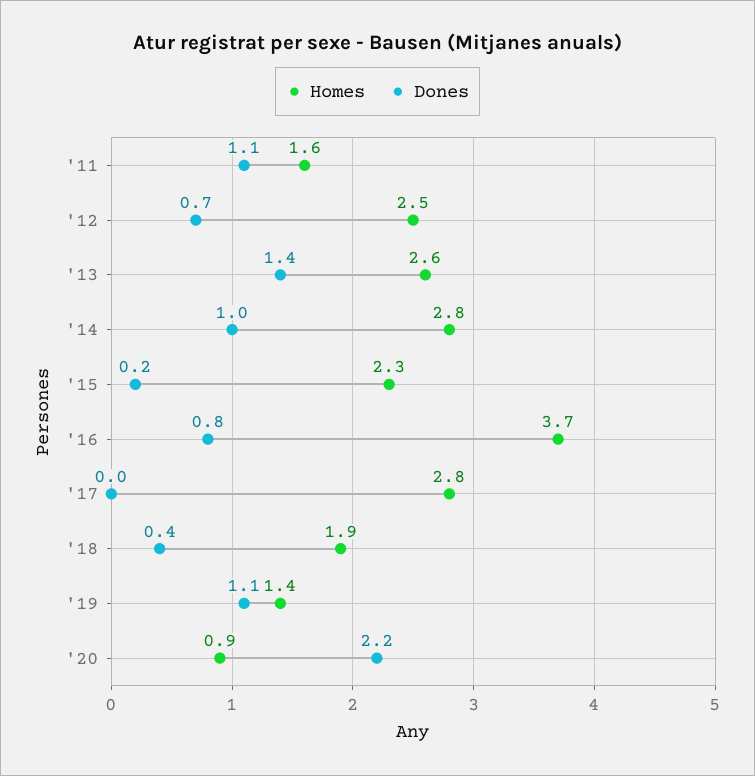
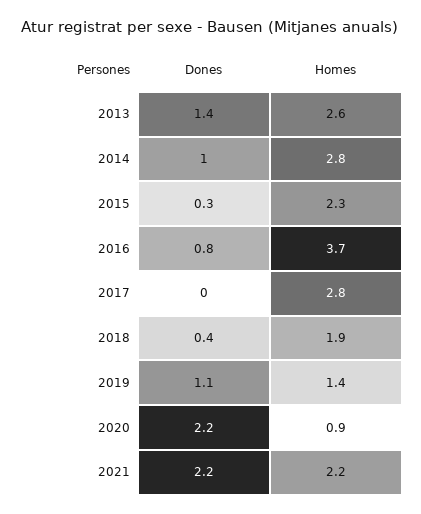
Homes, '11: 1.6 -> none
Dones, '11: 1.1 -> none
Homes, '12: 2.5 -> none
Dones, '12: 0.7 -> none
Dones, '15: 0.2 -> 0.3
Dones, 2021: none -> 2.2
Homes, 2021: none -> 2.2

